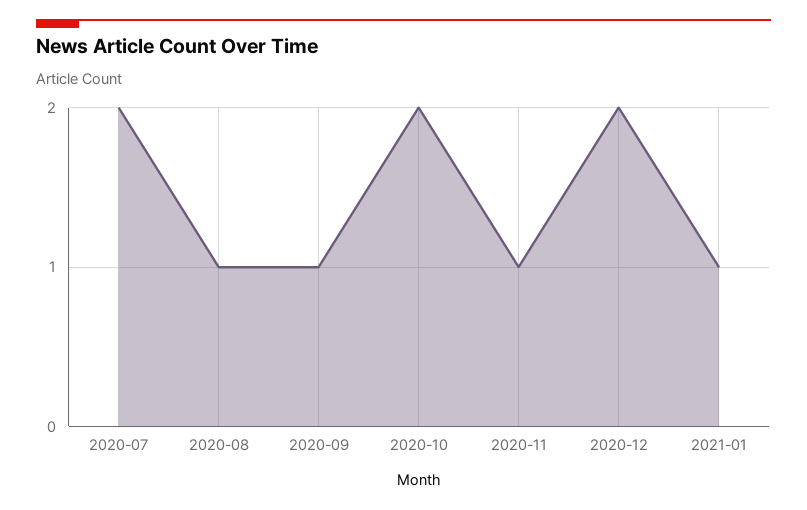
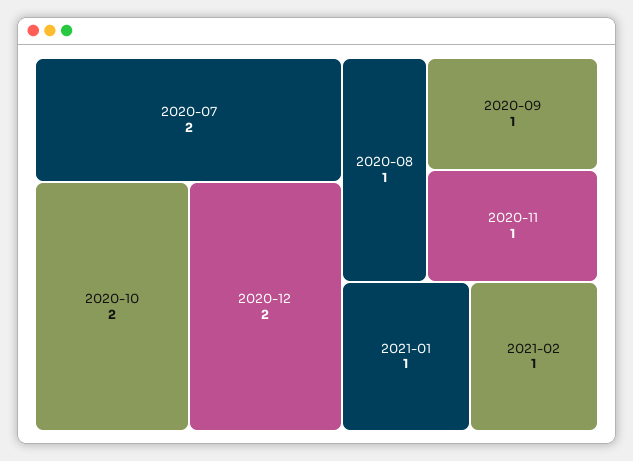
2021-02: none -> 1

